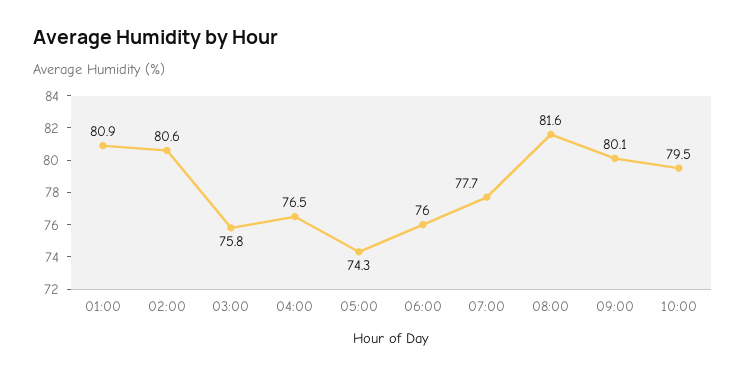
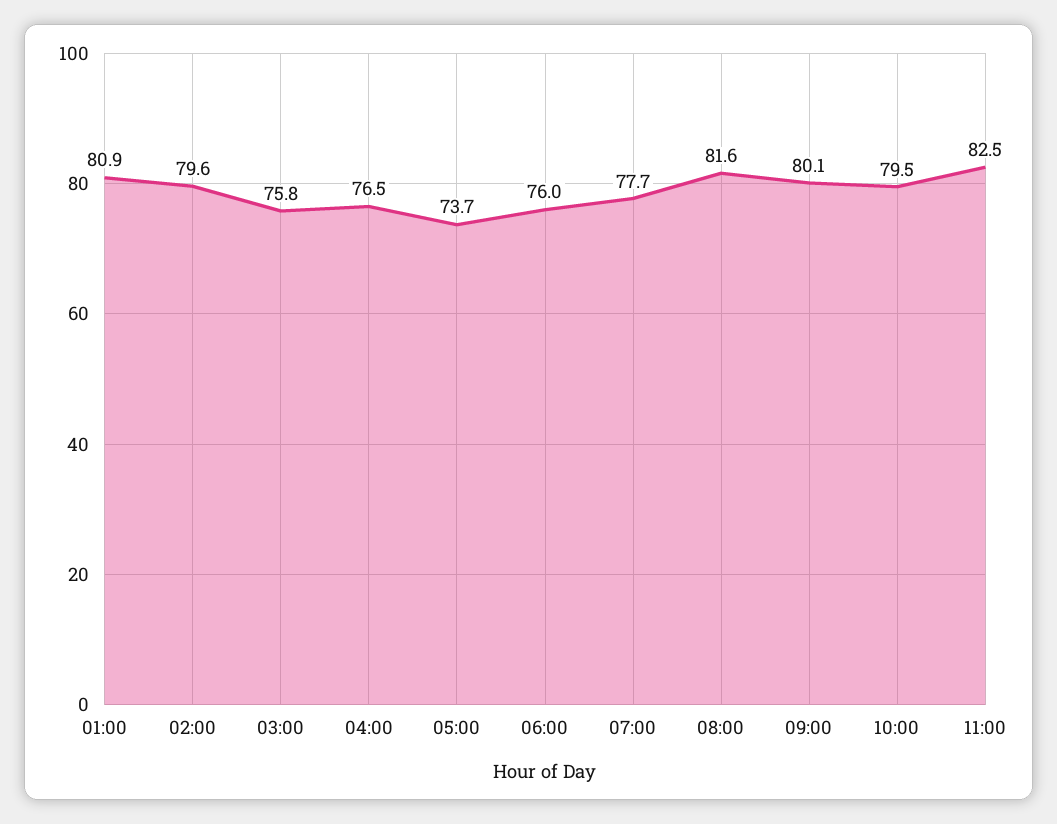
02:00: 80.6 -> 79.6
05:00: 74.3 -> 73.7
11:00: none -> 82.5

